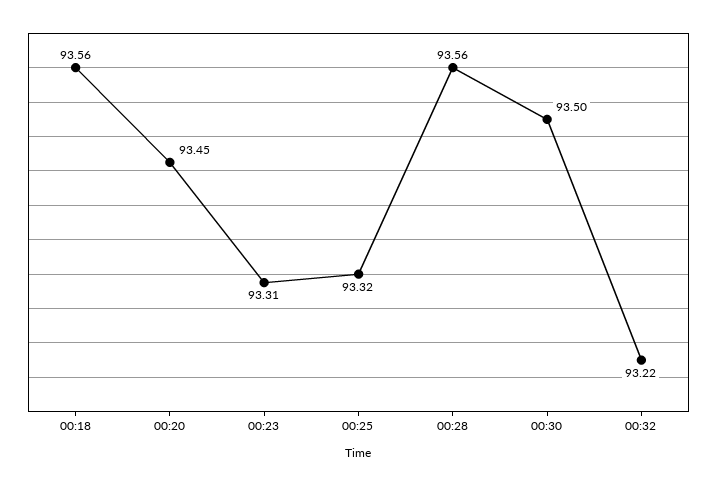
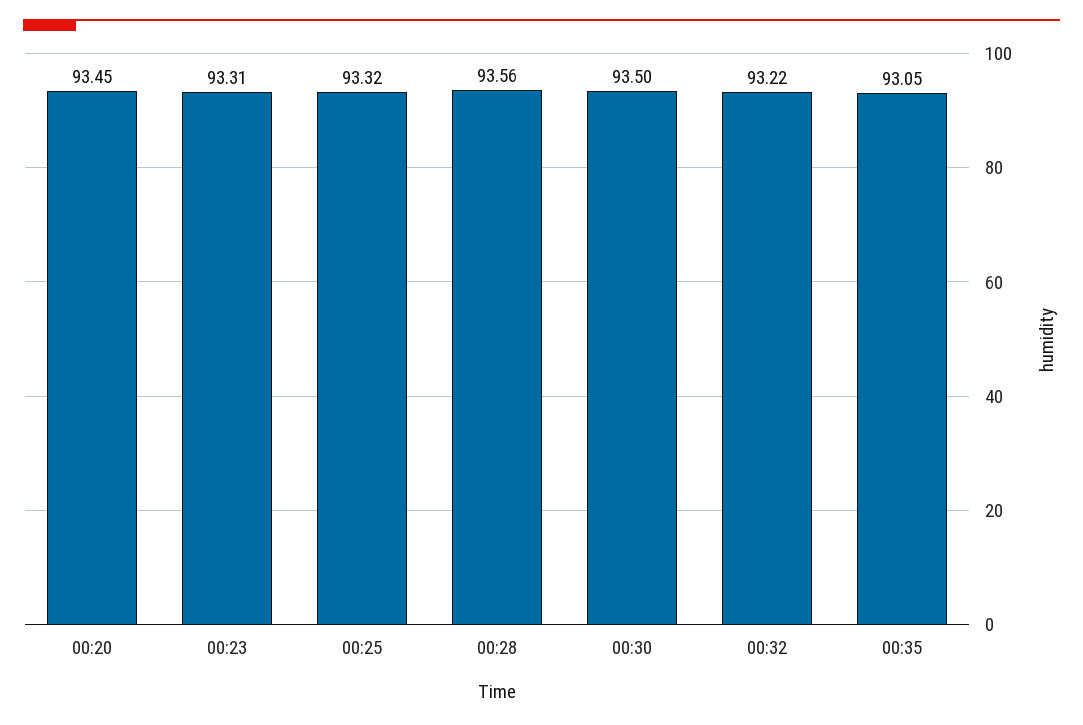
00:18: 93.56 -> none
00:35: none -> 93.05

